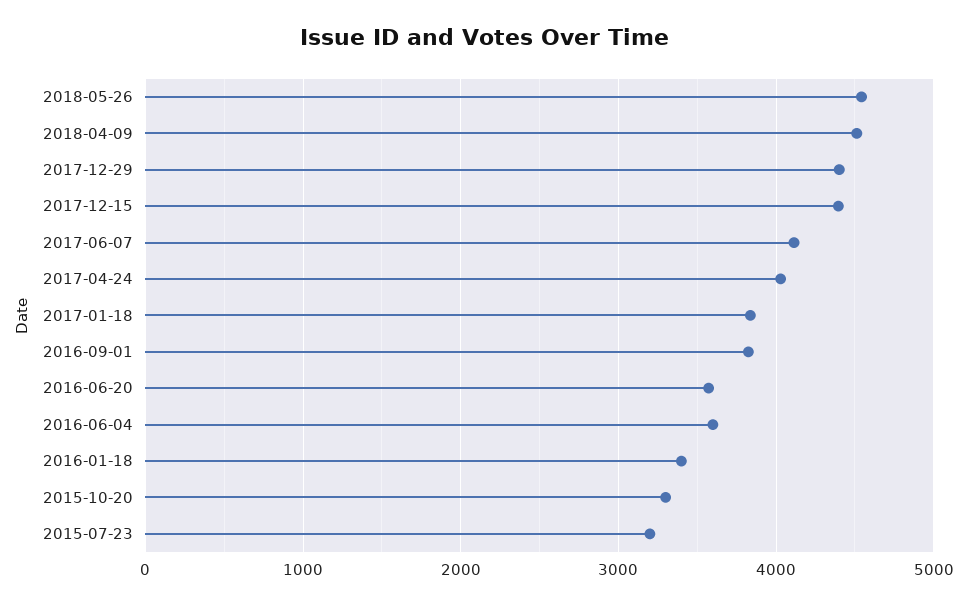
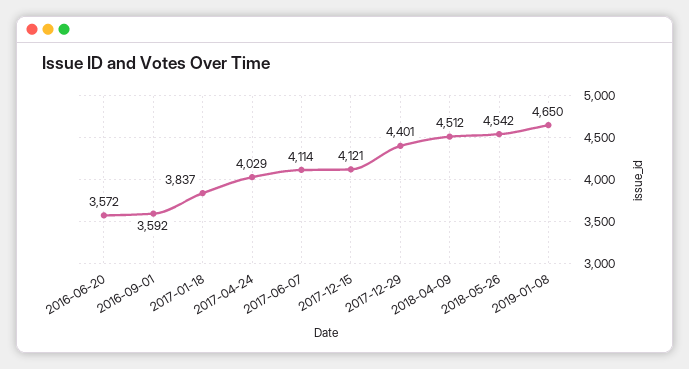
2017-12-15: 4400 -> 4121
2016-09-01: 3800 -> 3592
2016-06-04: 3600 -> none
2016-01-18: 3400 -> none
2015-10-20: 3300 -> none
2015-07-23: 3200 -> none
2019-01-08: none -> 4650

